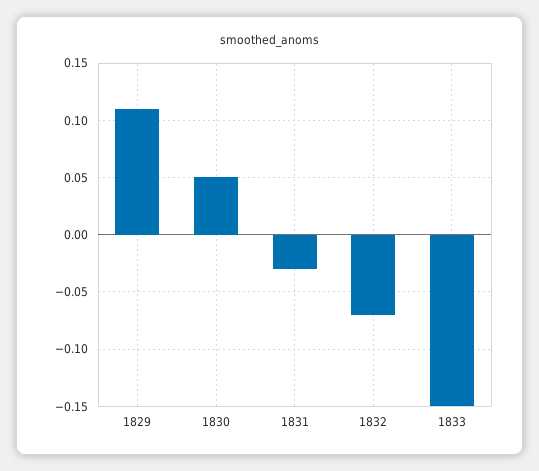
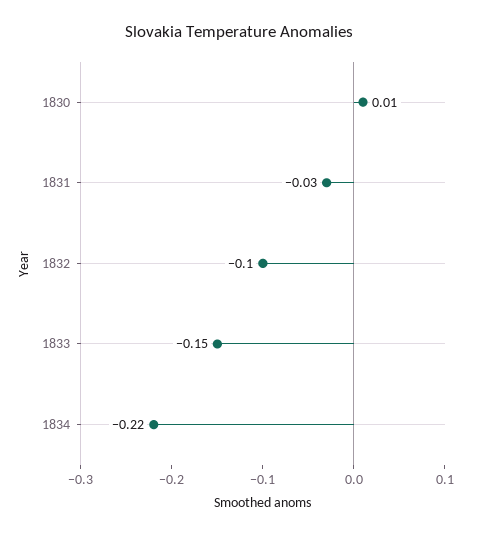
1829: 0.11 -> none
1830: 0.05 -> 0.01
1832: -0.07 -> -0.1
1834: none -> -0.22

